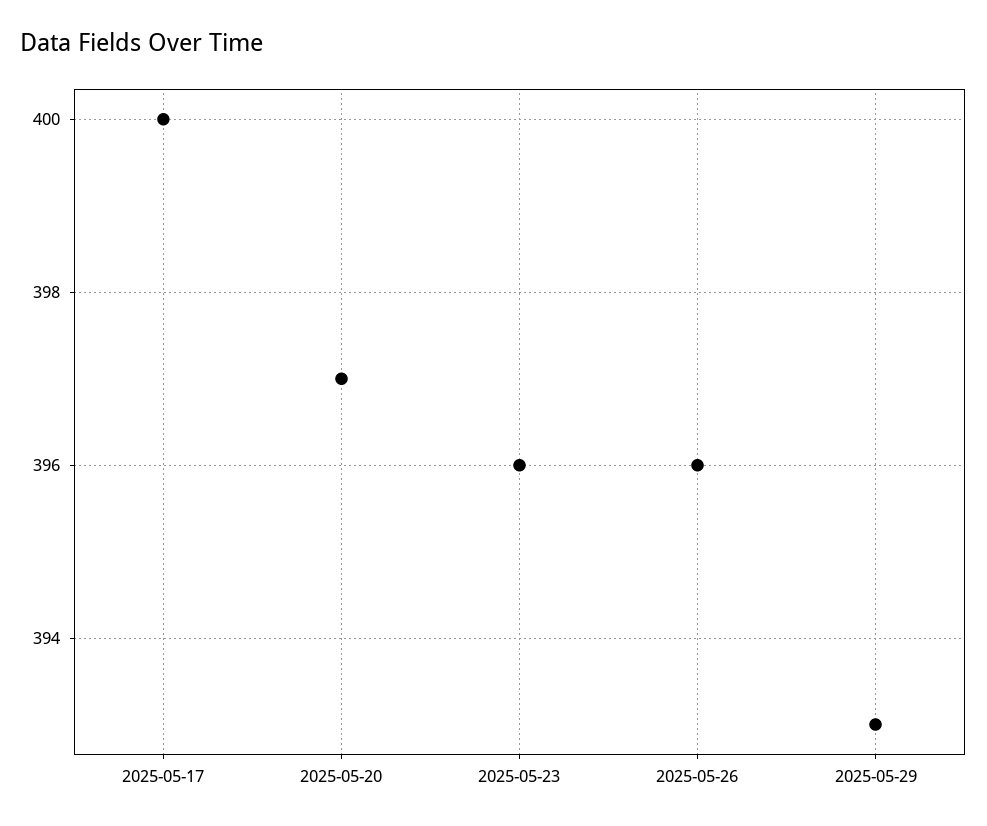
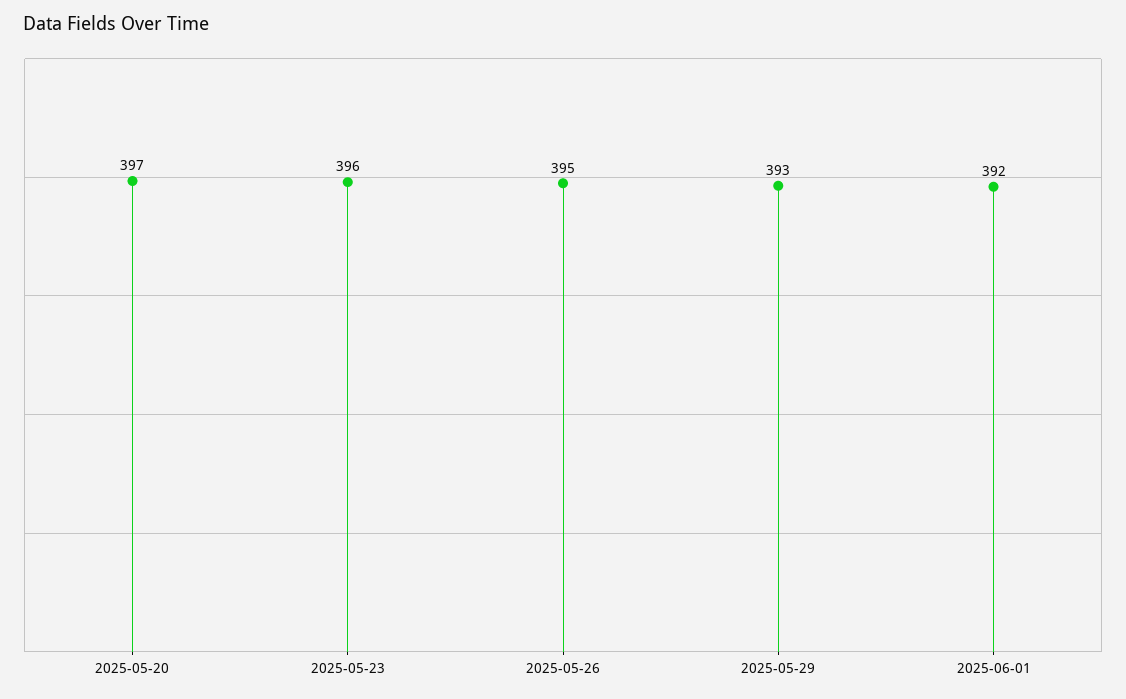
2025-05-17: 400 -> none
2025-05-26: 396 -> 395
2025-06-01: none -> 392

